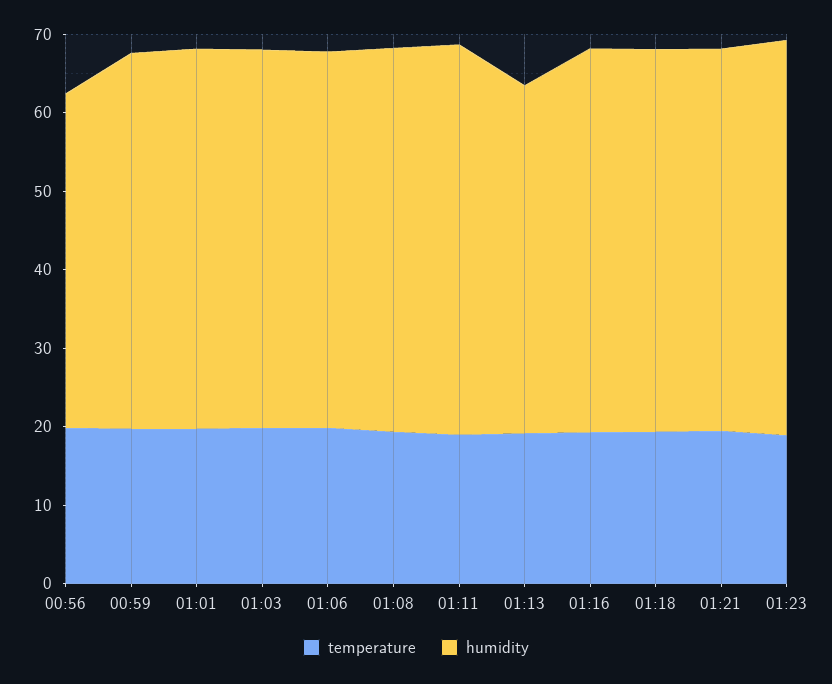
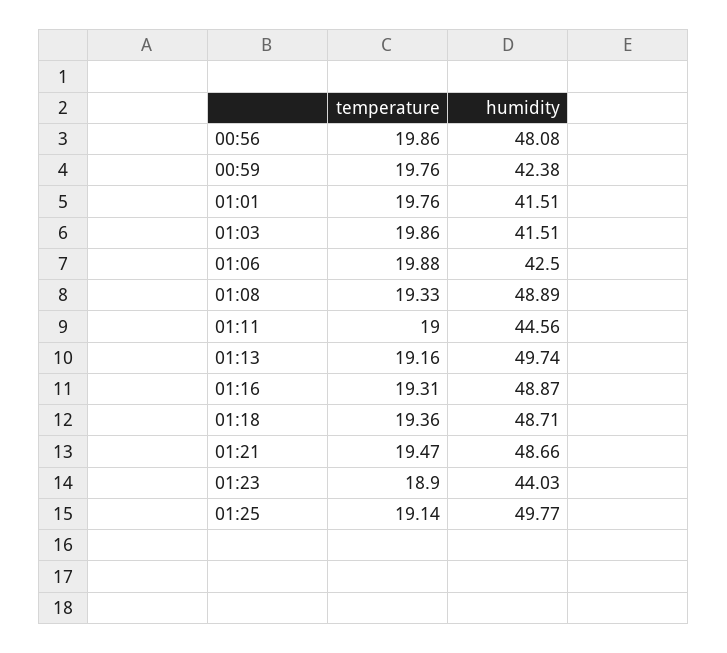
humidity, 00:56: 42 -> 48.08
humidity, 00:59: 48 -> 42.38
humidity, 01:01: 48 -> 41.51
humidity, 01:03: 48 -> 41.51
humidity, 01:06: 48 -> 42.5
humidity, 01:11: 50 -> 44.56
humidity, 01:13: 44 -> 49.74
humidity, 01:23: 50 -> 44.03
temperature, 01:25: none -> 19.14
humidity, 01:25: none -> 49.77

